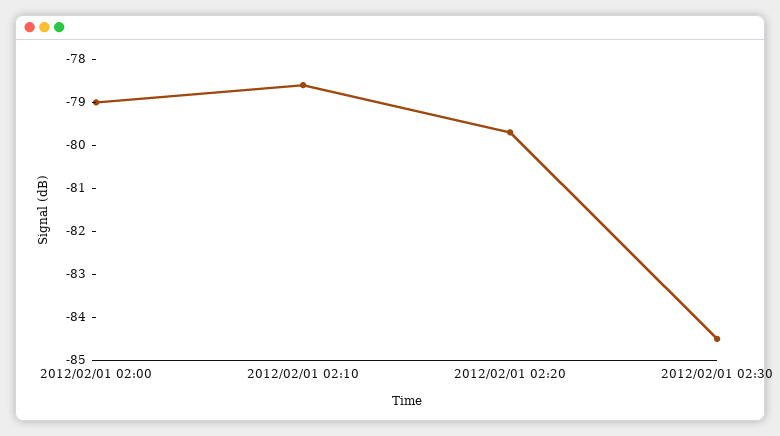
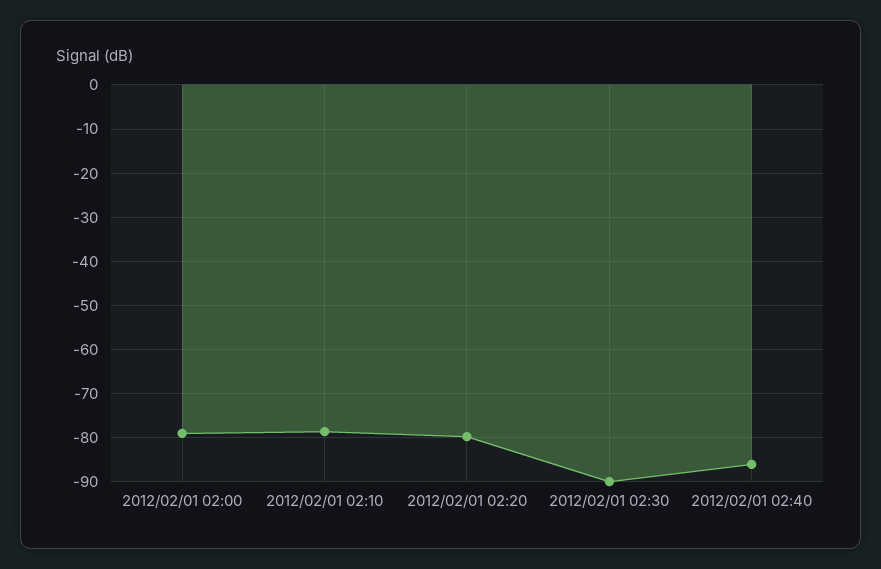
2012/02/01 02:30: -84.5 -> -90
2012/02/01 02:40: none -> -86

